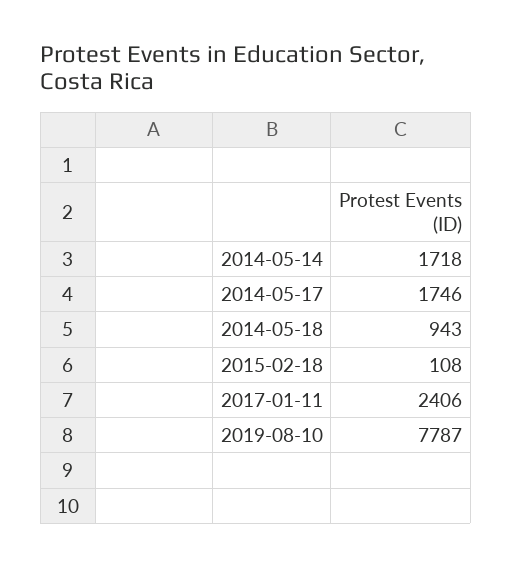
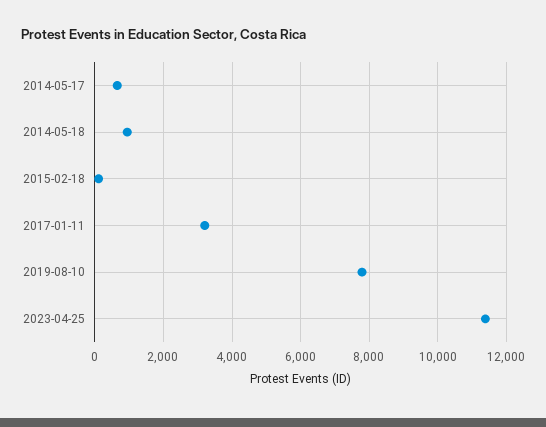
2014-05-14: 1718 -> none
2014-05-17: 1746 -> 600
2017-01-11: 2406 -> 3200
2023-04-25: none -> 11400

